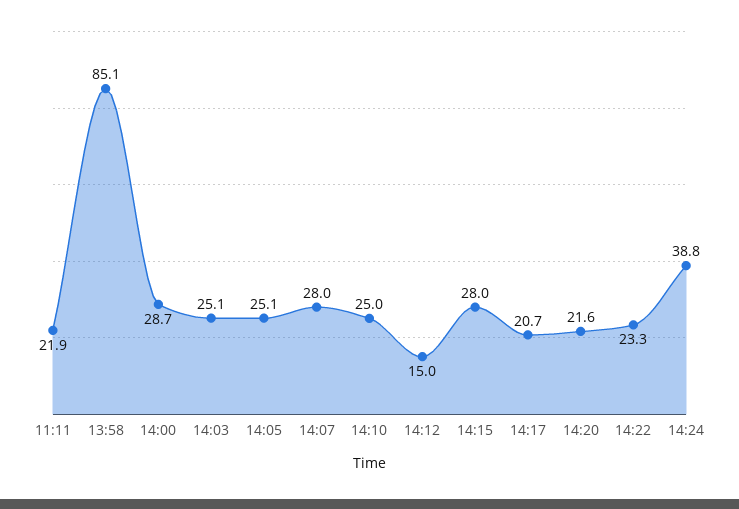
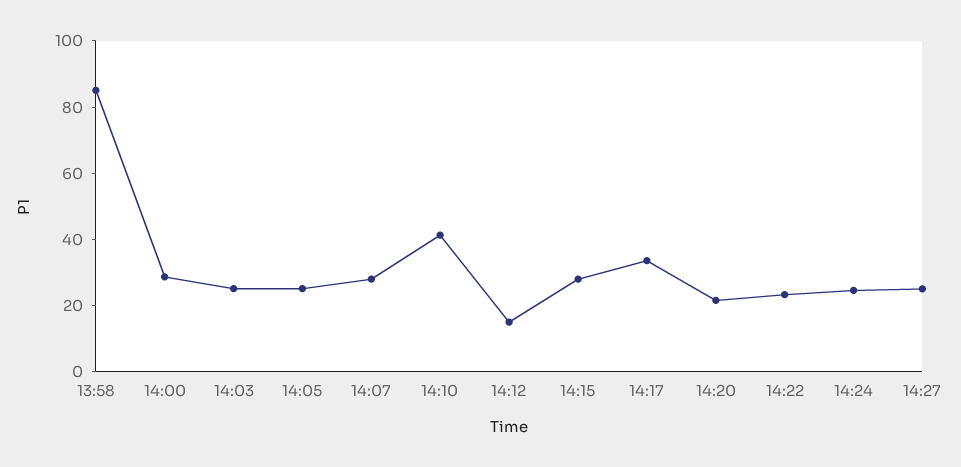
11:11: 21.9 -> none
14:10: 25 -> 40
14:17: 20.7 -> 35
14:24: 38.8 -> 25
14:27: none -> 25

